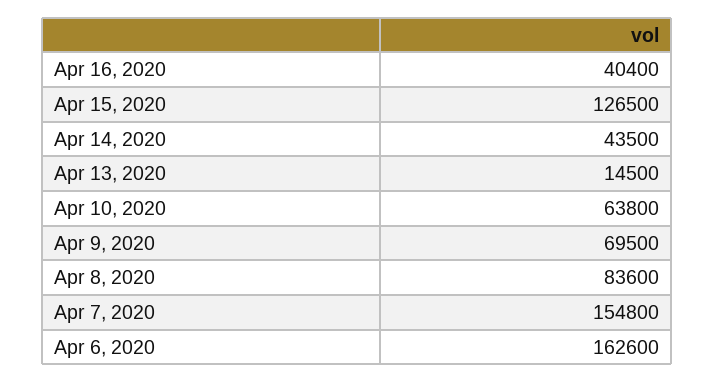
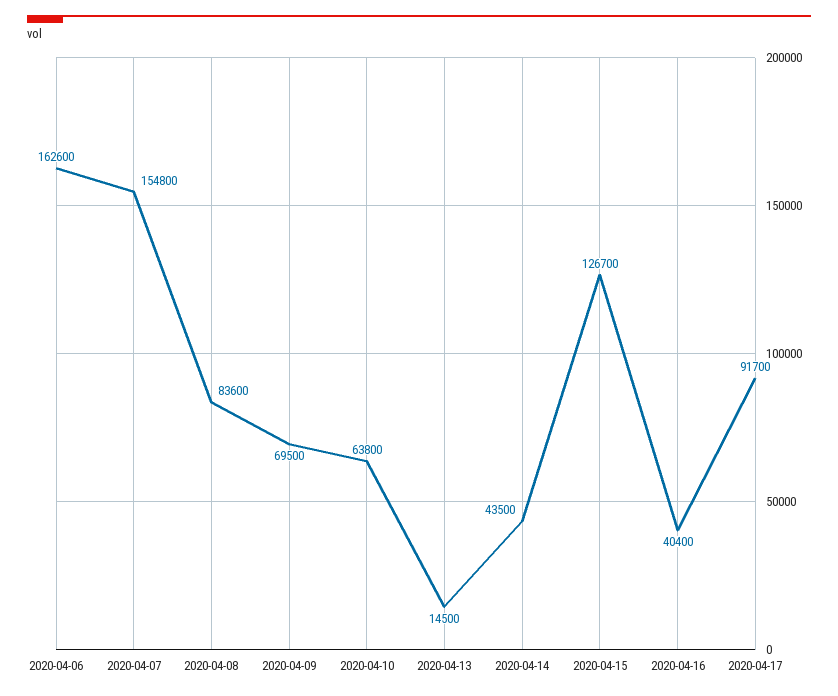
Apr 15, 2020: 126500 -> 126700
2020-04-17: none -> 91700

